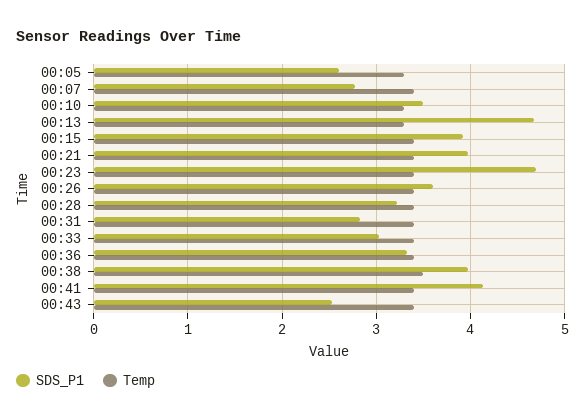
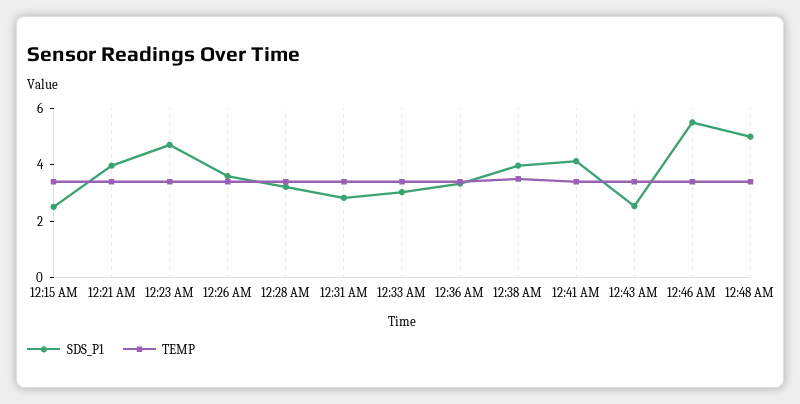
SDS_P1, 00:05: 2.6 -> none
Temp, 00:05: 3.3 -> none
SDS_P1, 00:07: 2.8 -> none
Temp, 00:07: 3.4 -> none
SDS_P1, 00:10: 3.5 -> none
Temp, 00:10: 3.3 -> none
SDS_P1, 00:13: 4.7 -> none
Temp, 00:13: 3.3 -> none
SDS_P1, 00:15: 3.9 -> 2.5
SDS_P1, 12:46 AM: none -> 5.5
Temp, 12:46 AM: none -> 3.5
SDS_P1, 12:48 AM: none -> 5
Temp, 12:48 AM: none -> 3.5

